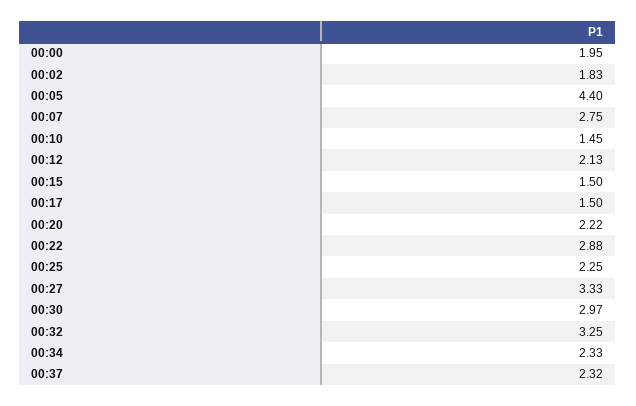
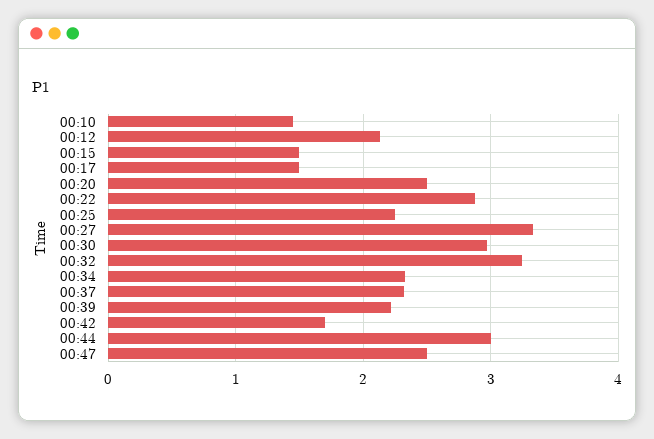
00:00: 1.95 -> none
00:02: 1.83 -> none
00:05: 4.4 -> none
00:07: 2.75 -> none
00:20: 2.22 -> 2.5
00:39: none -> 2.2
00:42: none -> 1.7
00:44: none -> 3
00:47: none -> 2.5

